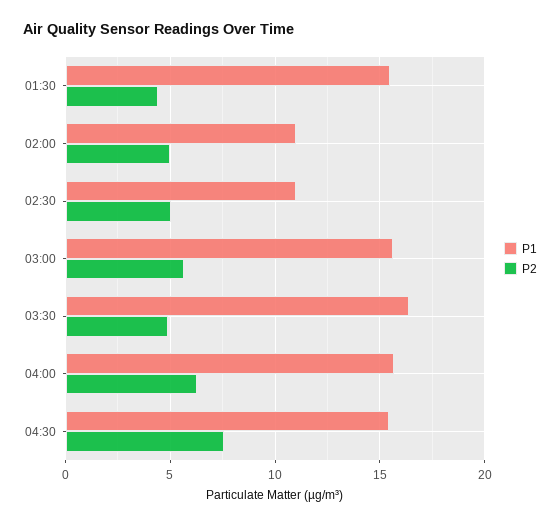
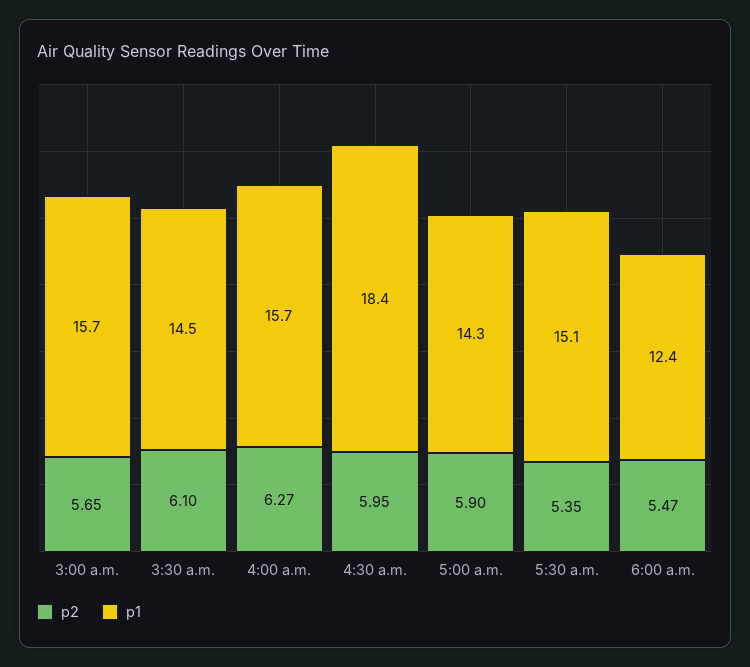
P1, 01:30: 15.5 -> none
P2, 01:30: 4.5 -> none
P1, 02:00: 11 -> none
P2, 02:00: 5 -> none
P1, 02:30: 11 -> none
P2, 02:30: 5 -> none
P1, 03:30: 16.5 -> 14.5
P2, 03:30: 5 -> 6.1
P1, 04:30: 15.5 -> 18.4
P2, 04:30: 7.5 -> 5.95
P2, 5:00 a.m.: none -> 5.9
P1, 5:00 a.m.: none -> 14.3
P2, 5:30 a.m.: none -> 5.35
P1, 5:30 a.m.: none -> 15.1
P2, 6:00 a.m.: none -> 5.47
P1, 6:00 a.m.: none -> 12.4

